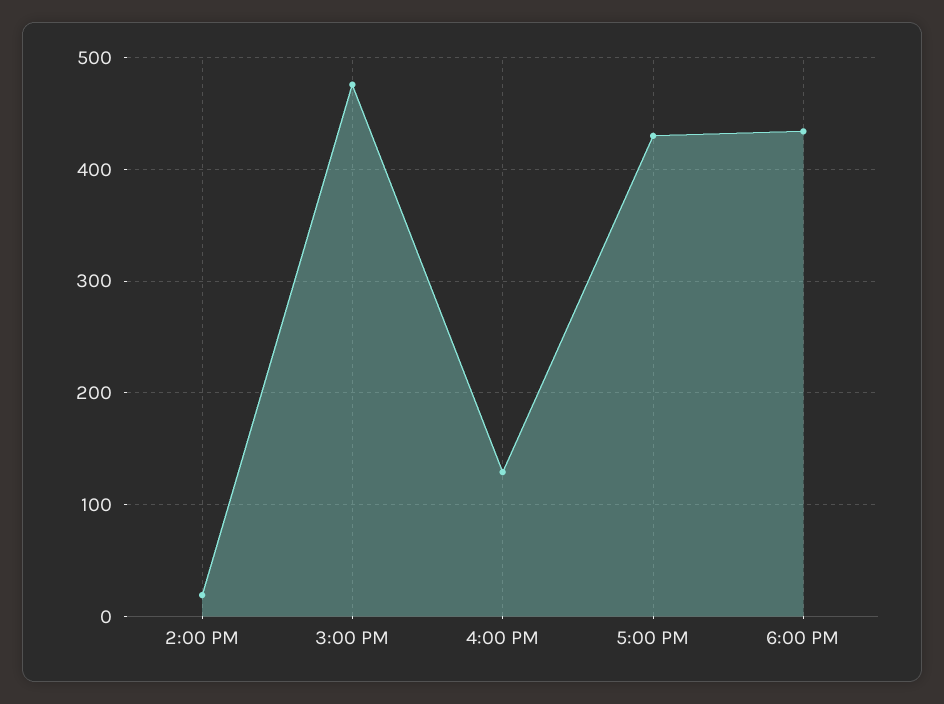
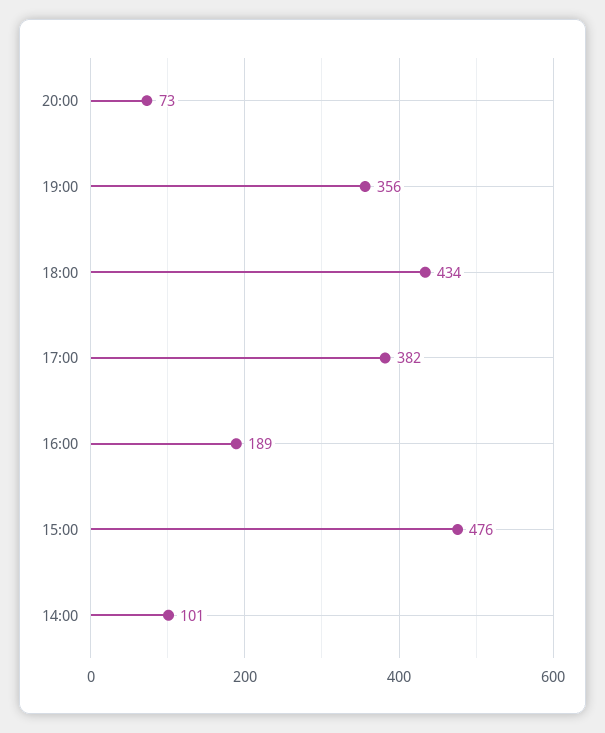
2:00 PM: 20 -> 101
4:00 PM: 130 -> 189
5:00 PM: 430 -> 382
20:00: none -> 73
19:00: none -> 356

